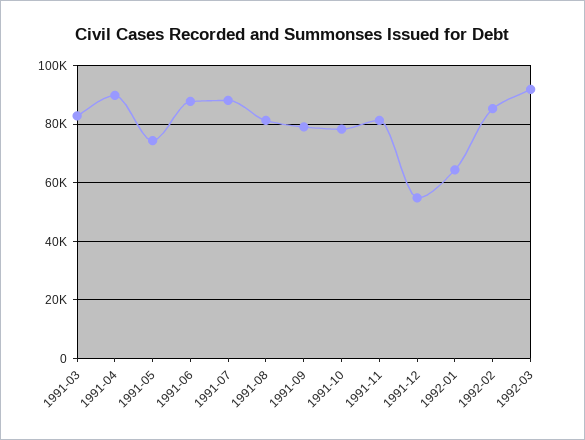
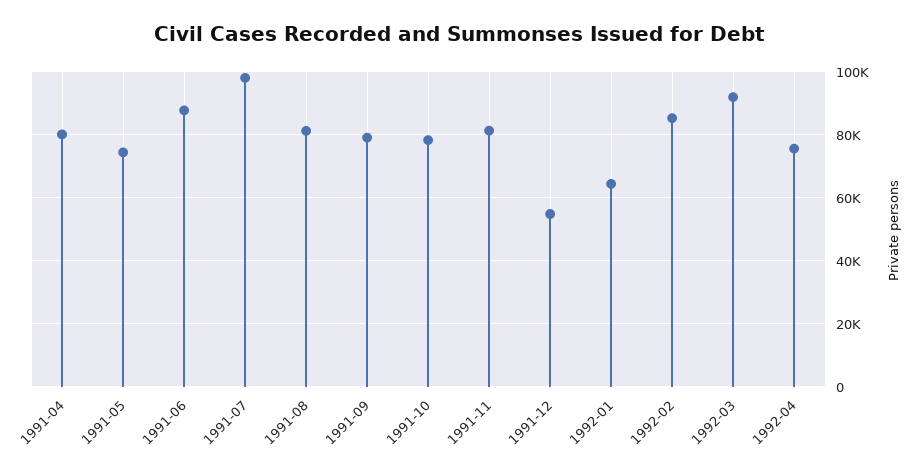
1991-03: 82500 -> none
1991-04: 90000 -> 80000
1991-07: 87500 -> 98000
1992-04: none -> 76000

